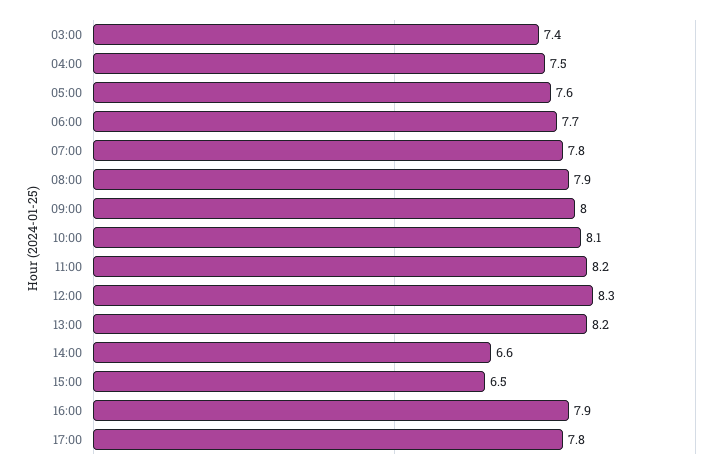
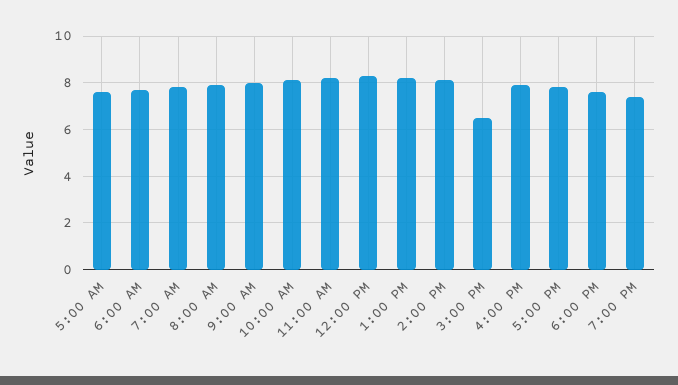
03:00: 7.4 -> none
04:00: 7.5 -> none
14:00: 6.6 -> 8
6:00 PM: none -> 7.5
7:00 PM: none -> 7.5

